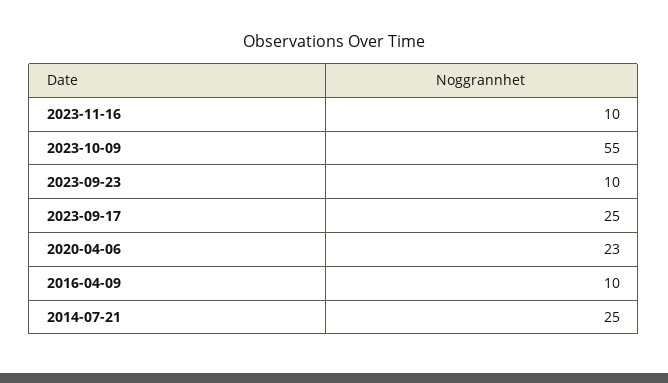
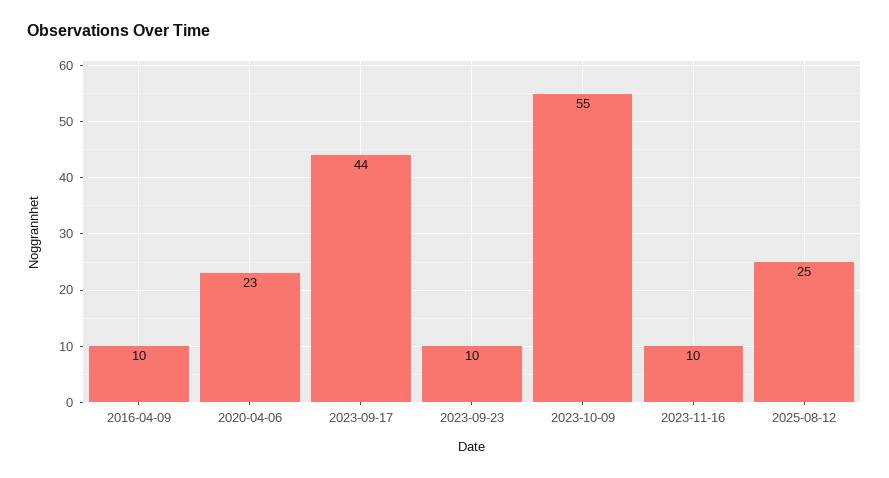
2023-09-17: 25 -> 44
2014-07-21: 25 -> none
2025-08-12: none -> 25

